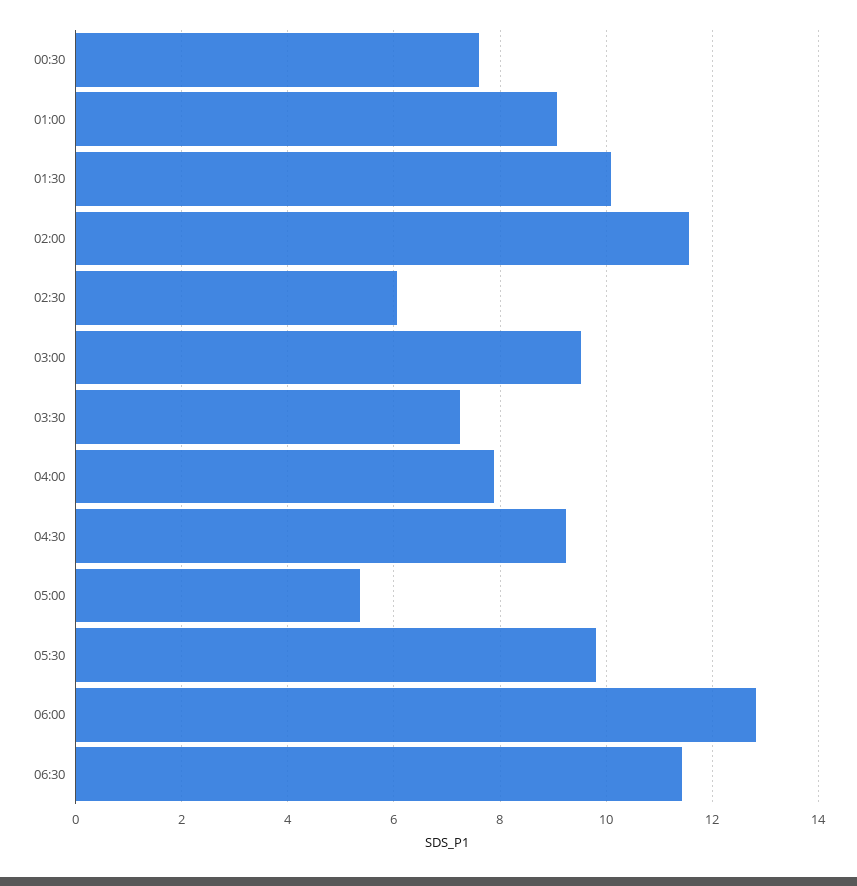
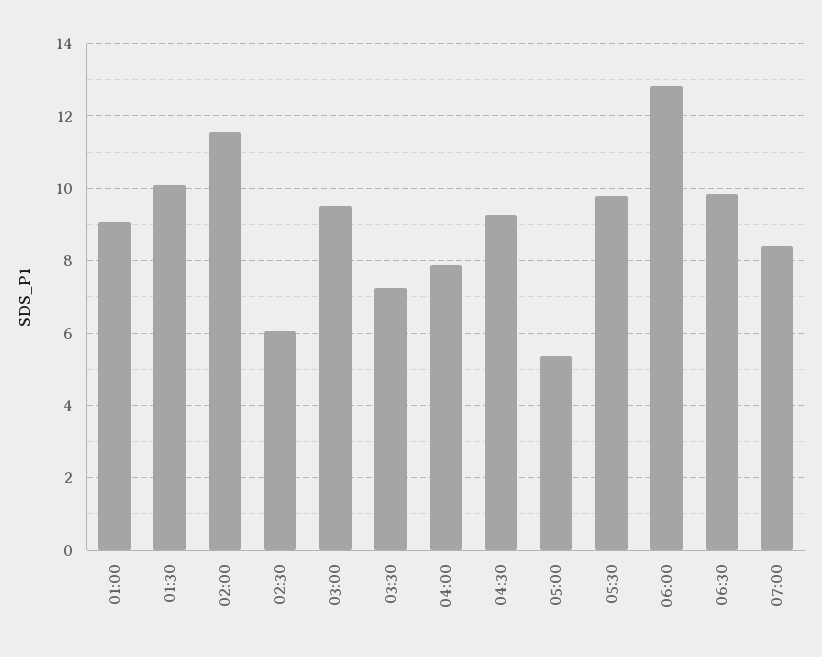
00:30: 7.6 -> none
06:30: 11.4 -> 9.8
07:00: none -> 8.4

